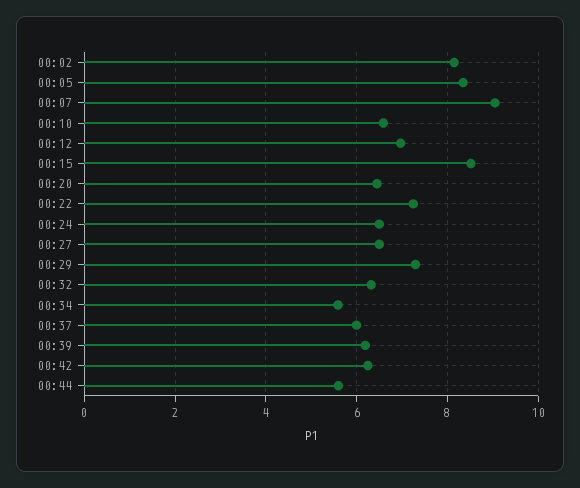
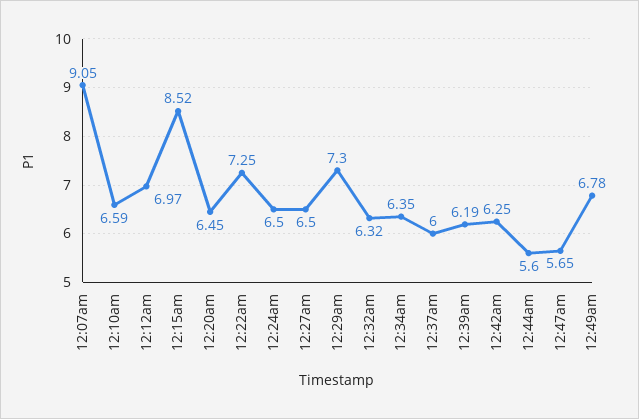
00:02: 8.2 -> none
00:05: 8.4 -> none
00:34: 5.6 -> 6.35
12:47am: none -> 5.65
12:49am: none -> 6.78

